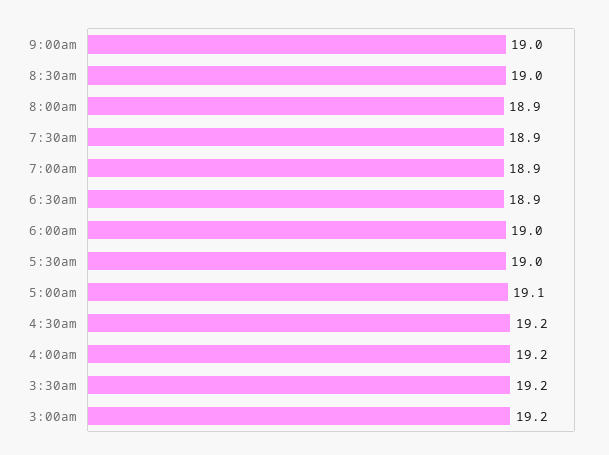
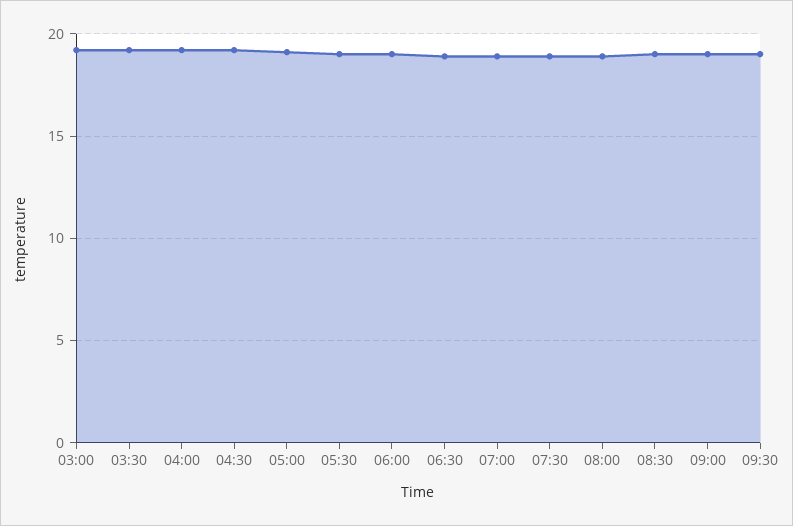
09:30: none -> 19

